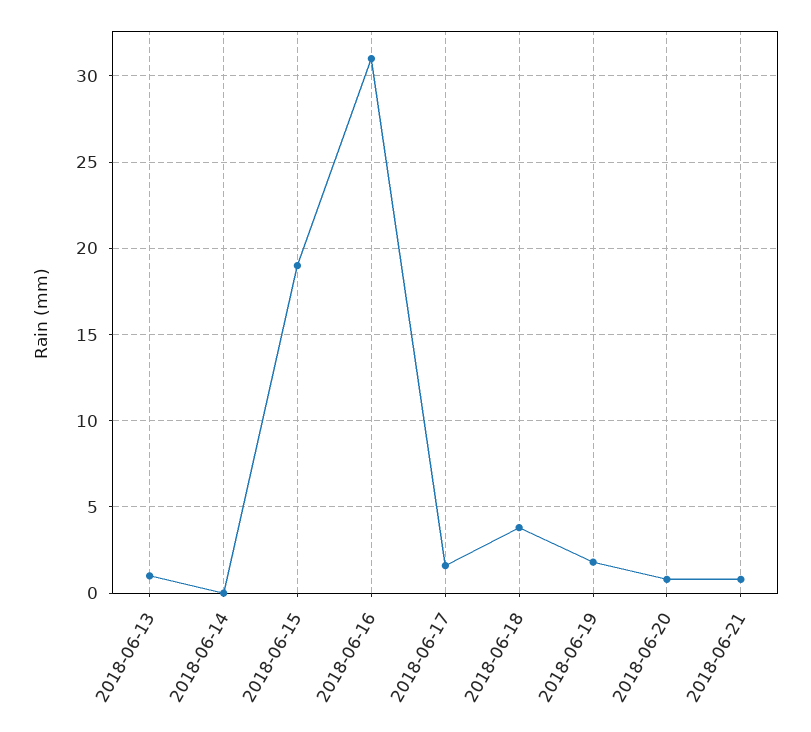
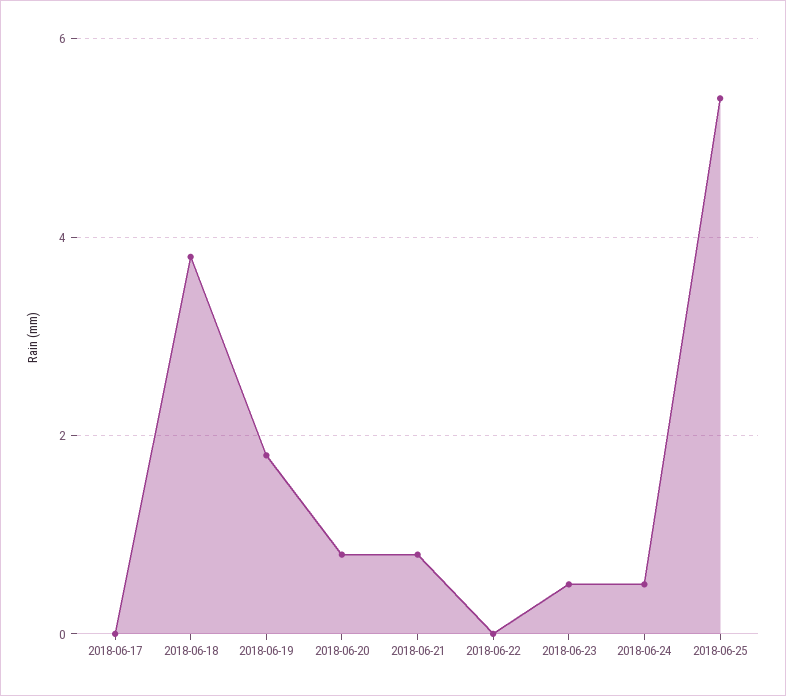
2018-06-13: 1 -> none
2018-06-14: 0 -> none
2018-06-15: 19 -> none
2018-06-16: 31 -> none
2018-06-17: 1.5 -> 0
2018-06-22: none -> 0
2018-06-23: none -> 0.5
2018-06-24: none -> 0.5
2018-06-25: none -> 5.5

